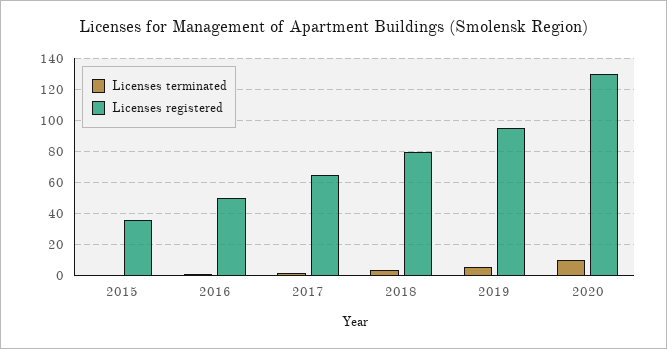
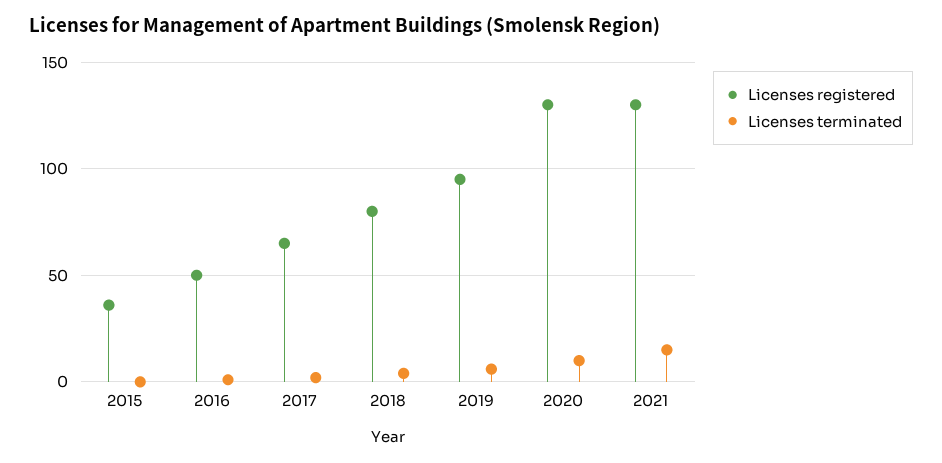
Licenses registered, 2021: none -> 130
Licenses terminated, 2021: none -> 15

